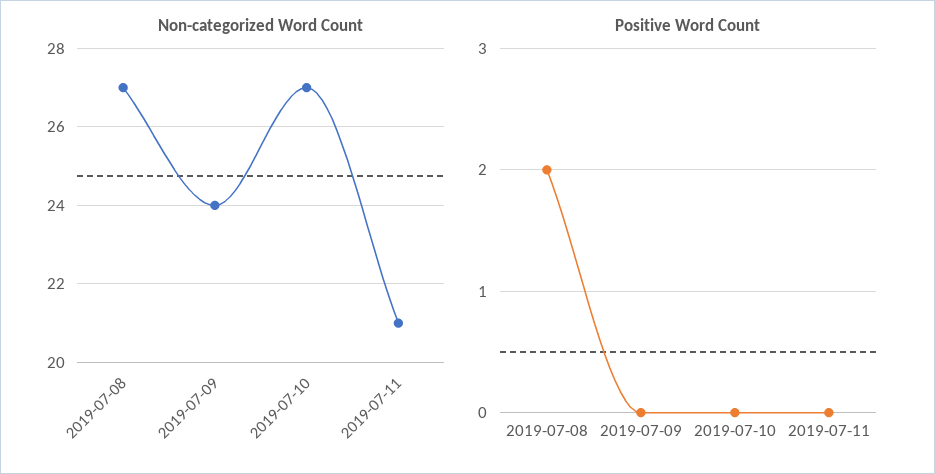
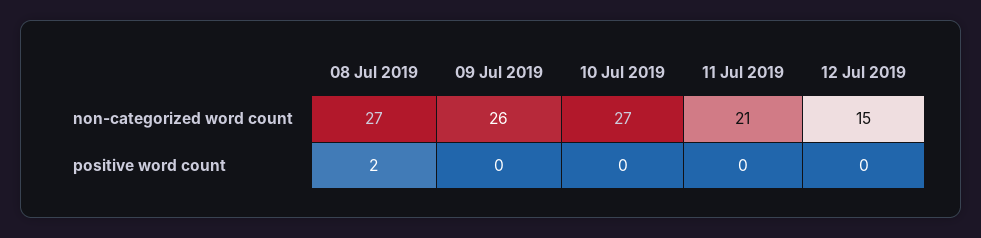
Non-categorized Word Count, 2019-07-09: 24 -> 26
Non-categorized Word Count, 12 Jul 2019: none -> 15
Positive Word Count, 12 Jul 2019: none -> 0

